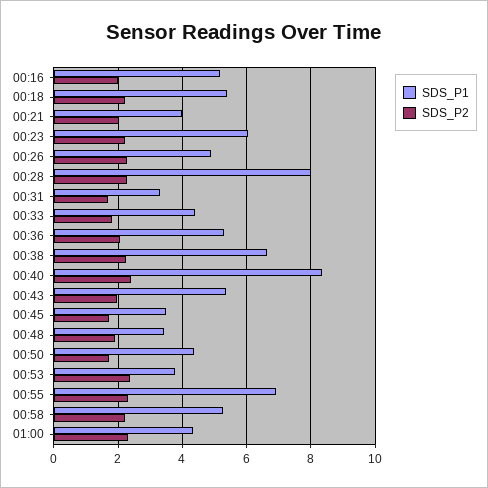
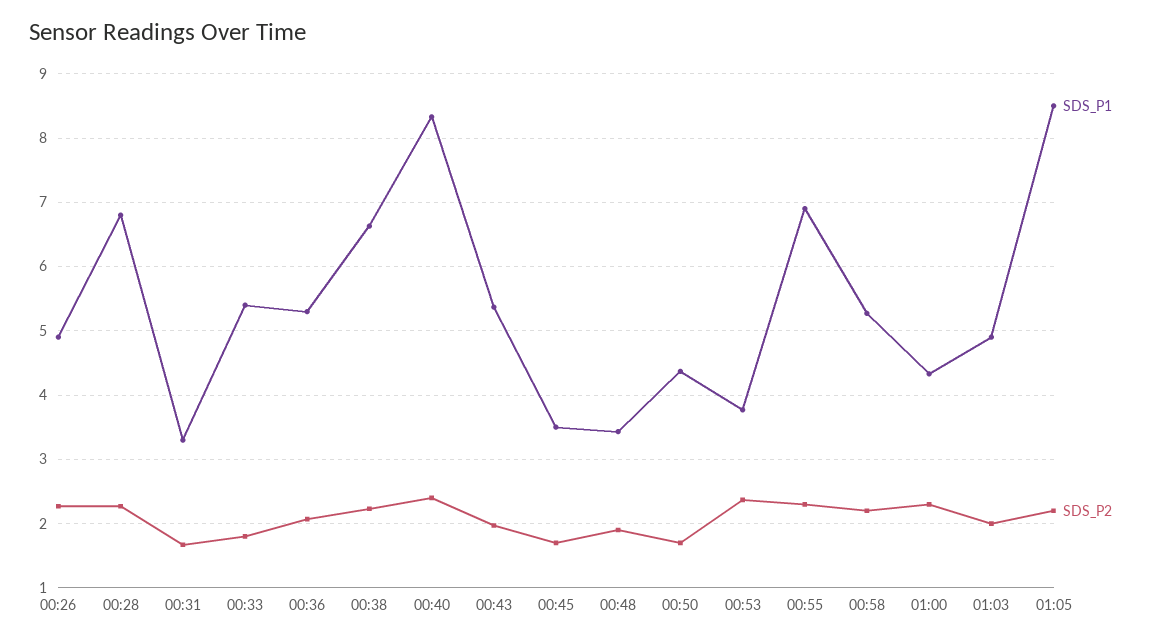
SDS_P1, 00:16: 5.2 -> none
SDS_P2, 00:16: 2 -> none
SDS_P1, 00:18: 5.4 -> none
SDS_P2, 00:18: 2.2 -> none
SDS_P1, 00:21: 4 -> none
SDS_P2, 00:21: 2 -> none
SDS_P1, 00:23: 6 -> none
SDS_P2, 00:23: 2.2 -> none
SDS_P1, 00:28: 8 -> 6.8
SDS_P1, 00:33: 4.4 -> 5.4
SDS_P1, 01:03: none -> 4.9
SDS_P2, 01:03: none -> 2
SDS_P1, 01:05: none -> 8.5
SDS_P2, 01:05: none -> 2.2

